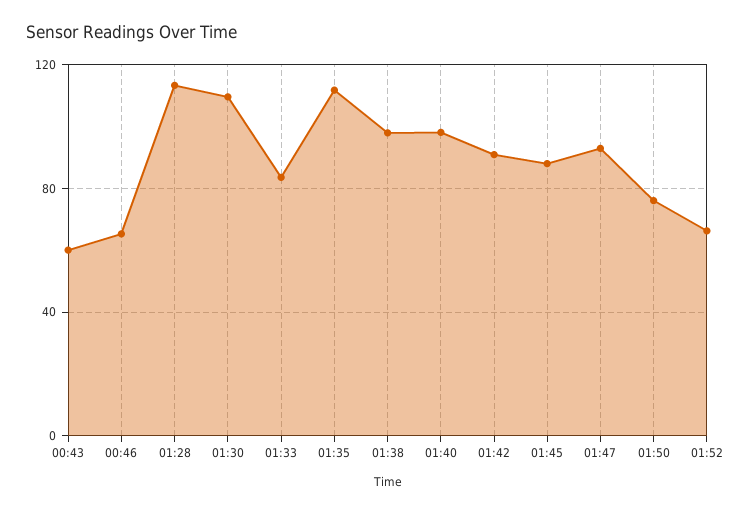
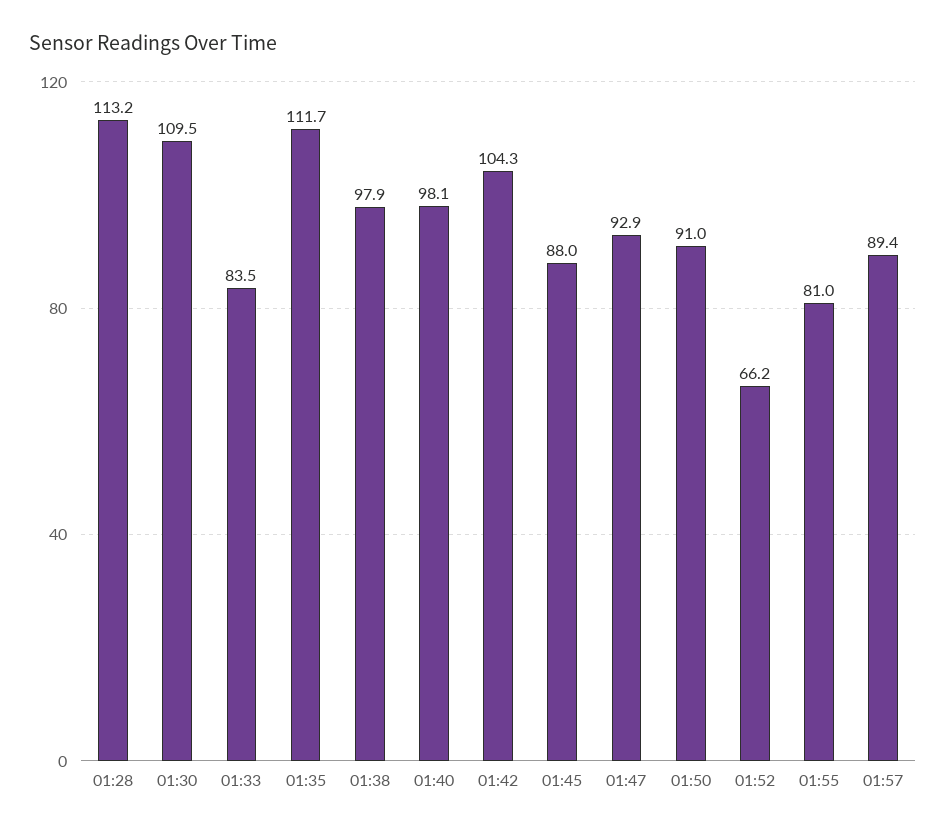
00:43: 60 -> none
00:46: 65 -> none
01:42: 90 -> 104.3
01:50: 75 -> 91
01:55: none -> 81
01:57: none -> 89.4

